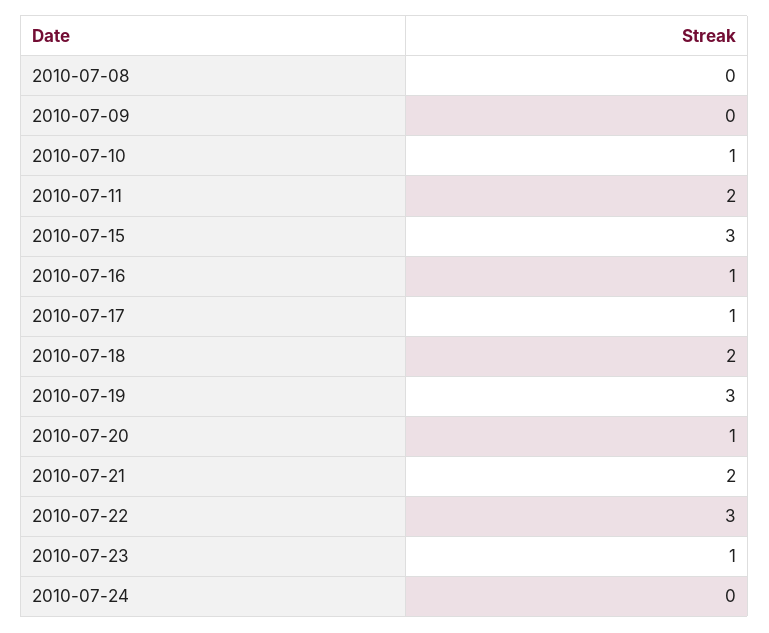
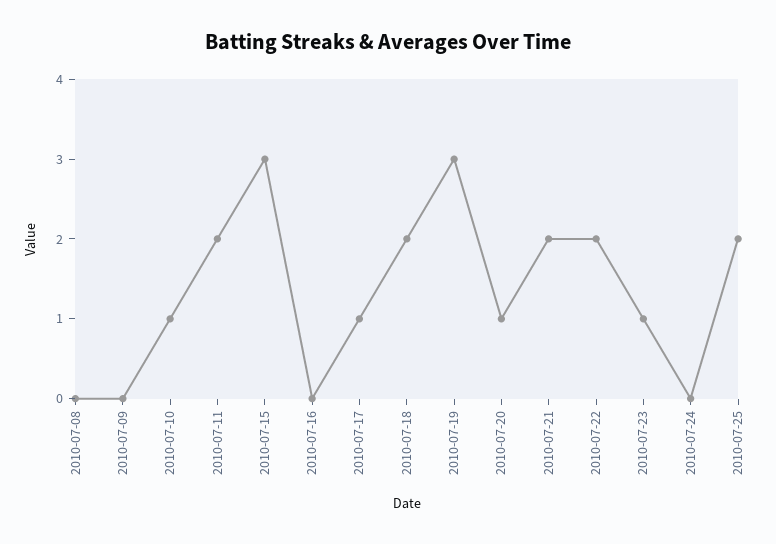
2010-07-16: 1 -> 0
2010-07-22: 3 -> 2
2010-07-25: none -> 2

